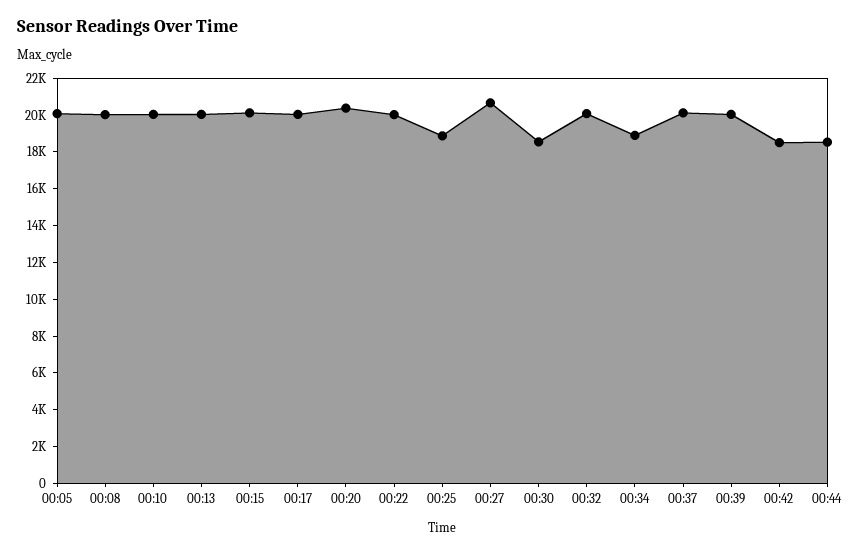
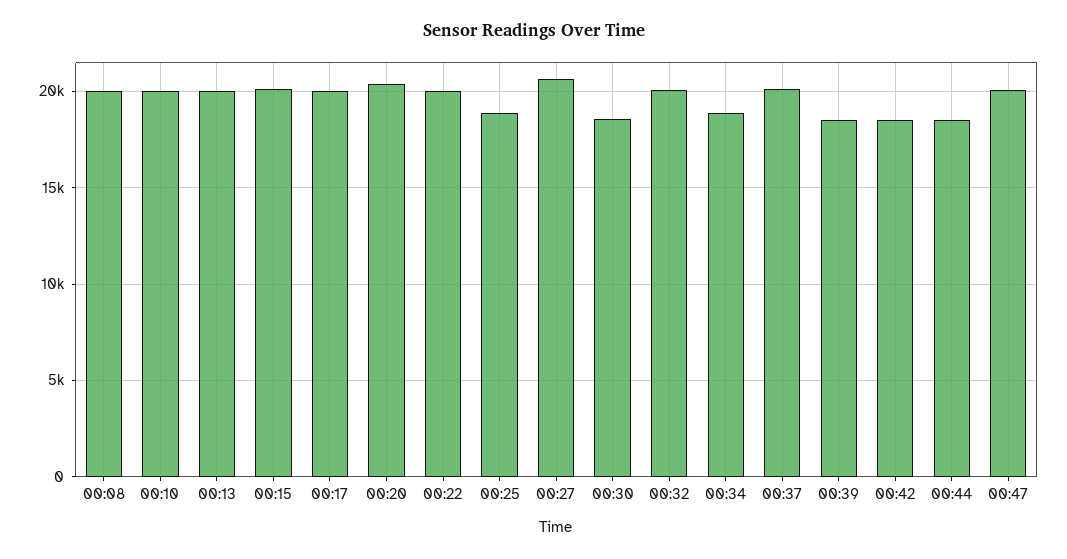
00:05: 20000 -> none
00:39: 20000 -> 18500
00:47: none -> 20000

